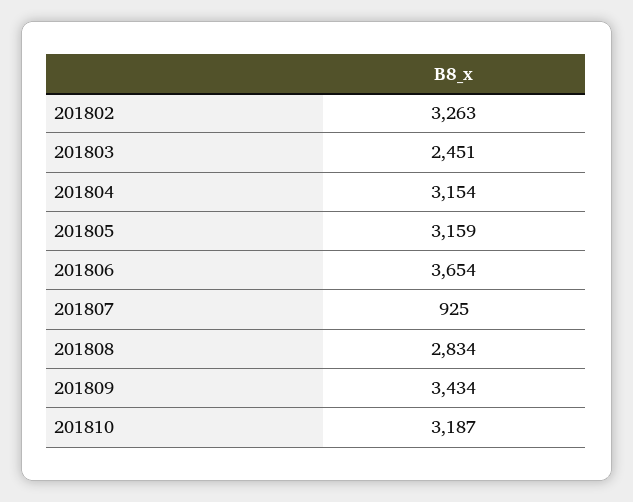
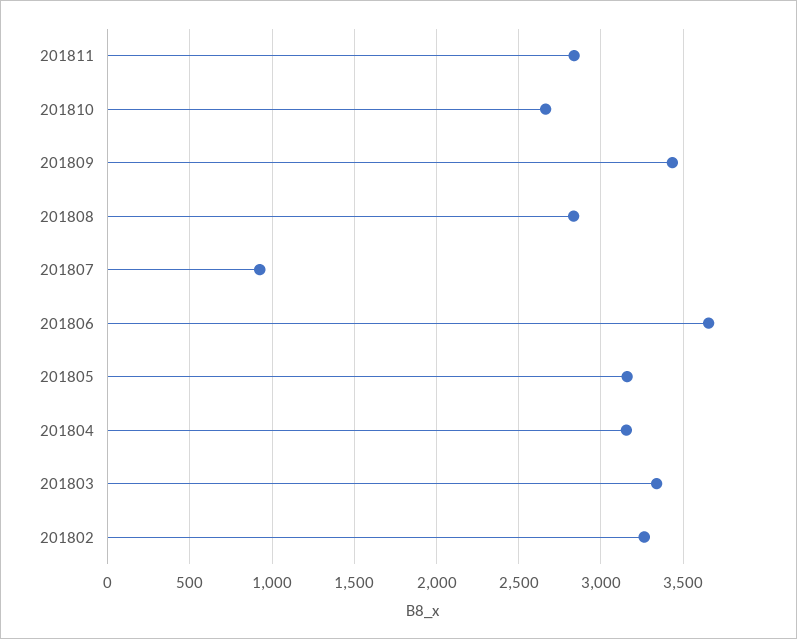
201803: 2451 -> 3350
201810: 3187 -> 2650
201811: none -> 2850

